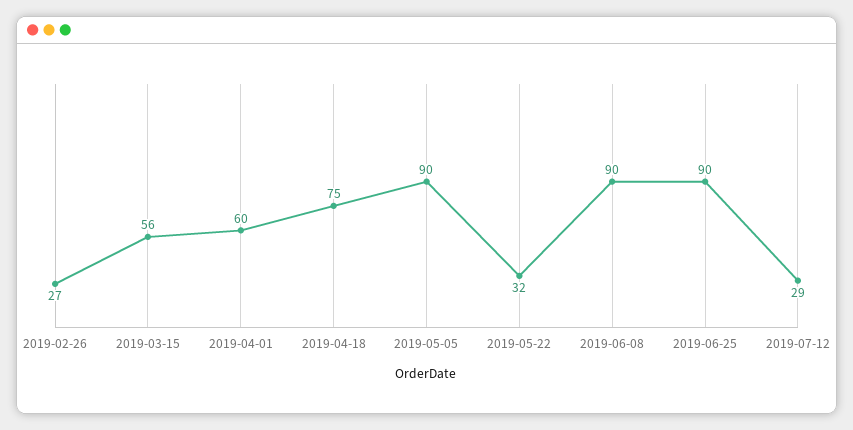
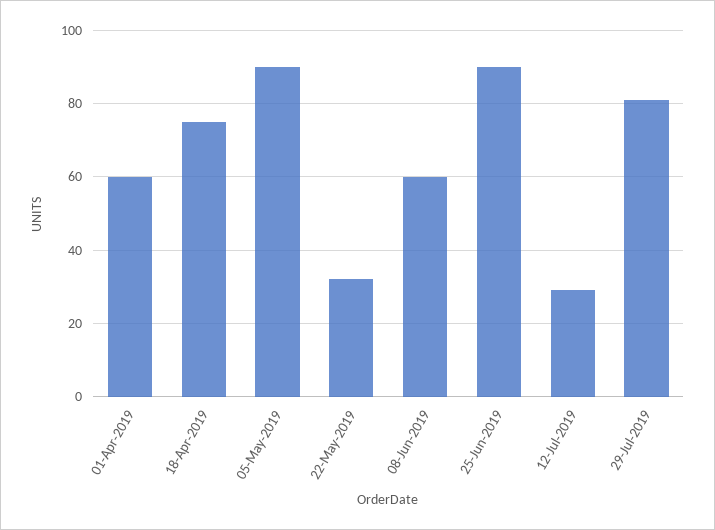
2019-02-26: 27 -> none
2019-03-15: 56 -> none
2019-06-08: 90 -> 60
29-Jul-2019: none -> 80

